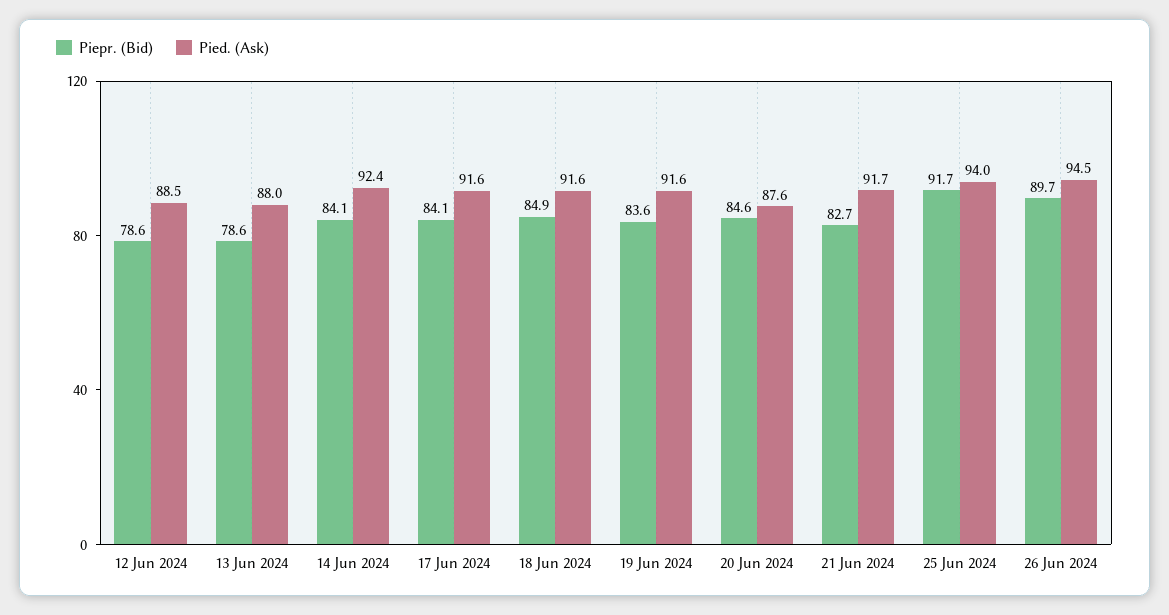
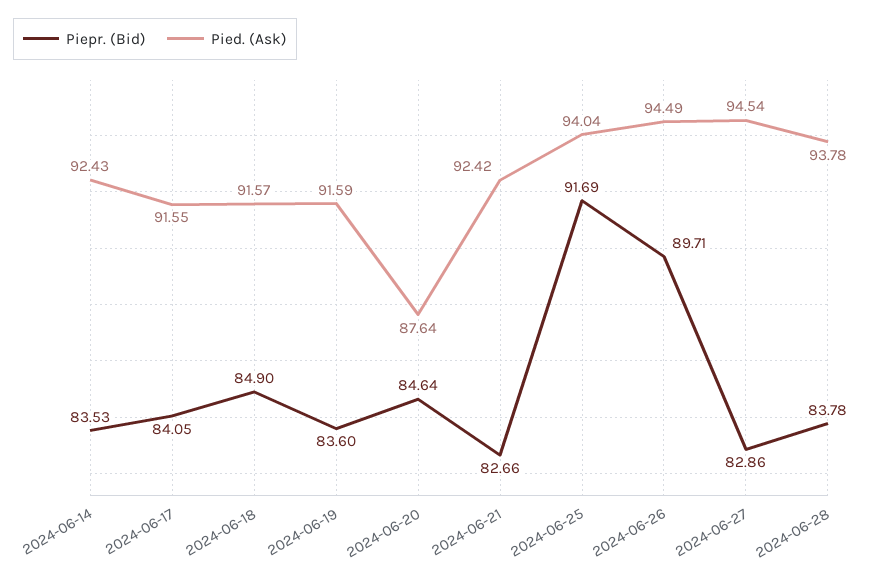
Piepr. (Bid), 12 Jun 2024: 78.6 -> none
Pied. (Ask), 12 Jun 2024: 88.5 -> none
Piepr. (Bid), 13 Jun 2024: 78.6 -> none
Pied. (Ask), 13 Jun 2024: 88 -> none
Piepr. (Bid), 14 Jun 2024: 84.1 -> 83.53
Pied. (Ask), 21 Jun 2024: 91.7 -> 92.42
Piepr. (Bid), 2024-06-27: none -> 82.86
Pied. (Ask), 2024-06-27: none -> 94.54
Piepr. (Bid), 2024-06-28: none -> 83.78
Pied. (Ask), 2024-06-28: none -> 93.78

